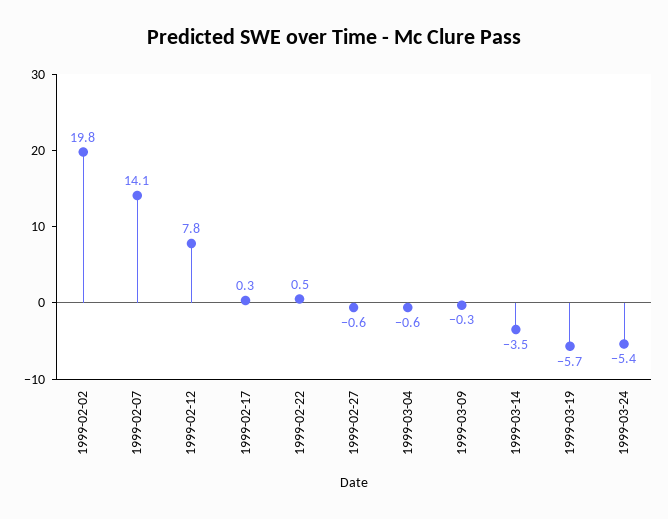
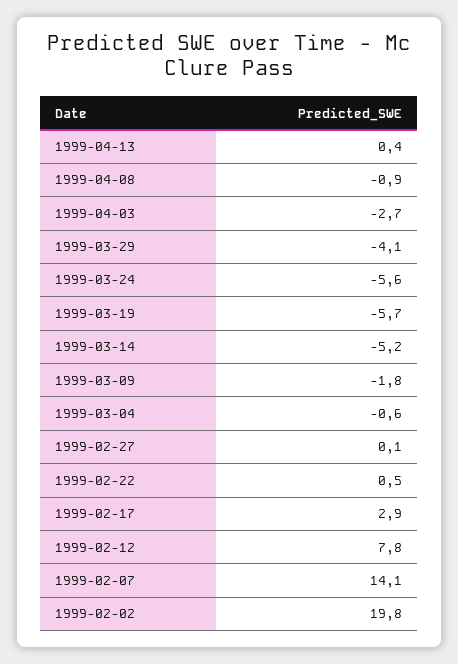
1999-02-17: 0.3 -> 2.9
1999-02-27: -0.6 -> 0.1
1999-03-09: -0.3 -> -1.8
1999-03-14: -3.5 -> -5.2
1999-03-24: -5.4 -> -5.6
1999-04-13: none -> 0.4
1999-04-08: none -> -0.9
1999-04-03: none -> -2.7
1999-03-29: none -> -4.1

